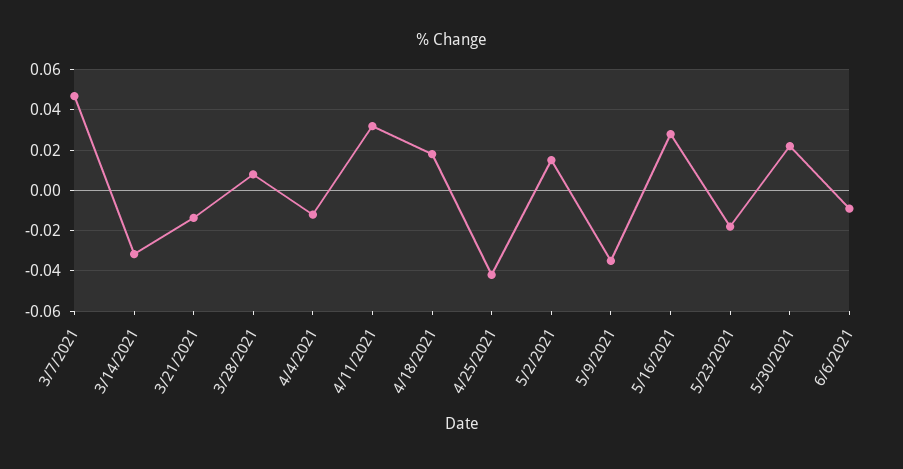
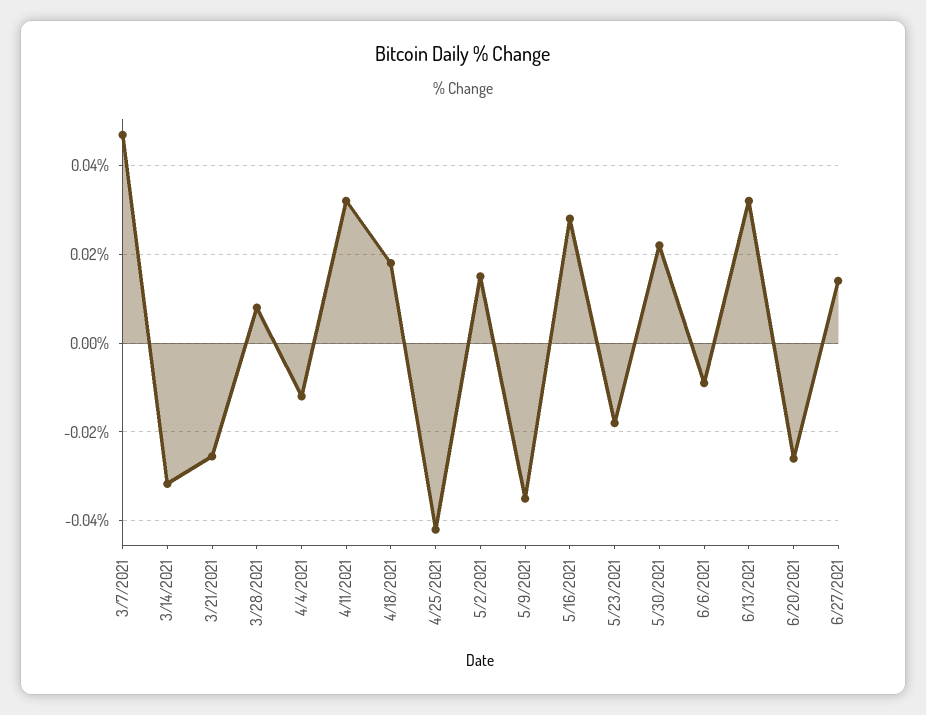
3/21/2021: -0.015 -> -0.026
6/13/2021: none -> 0.032
6/20/2021: none -> -0.026
6/27/2021: none -> 0.014

